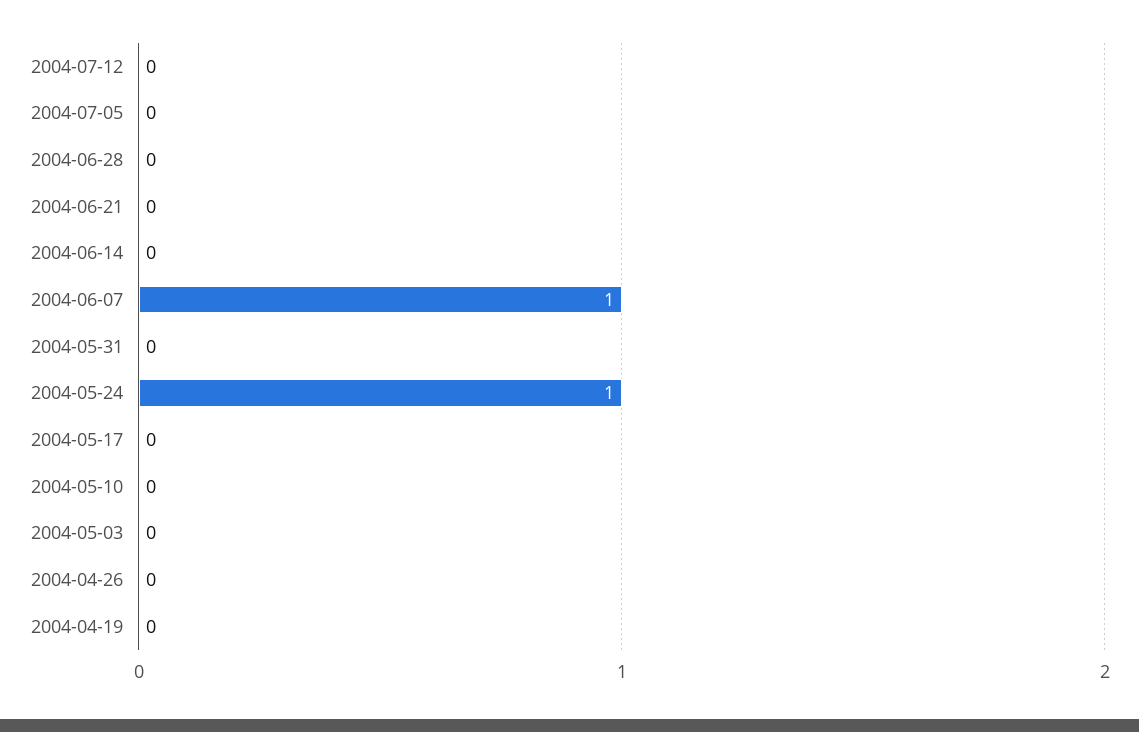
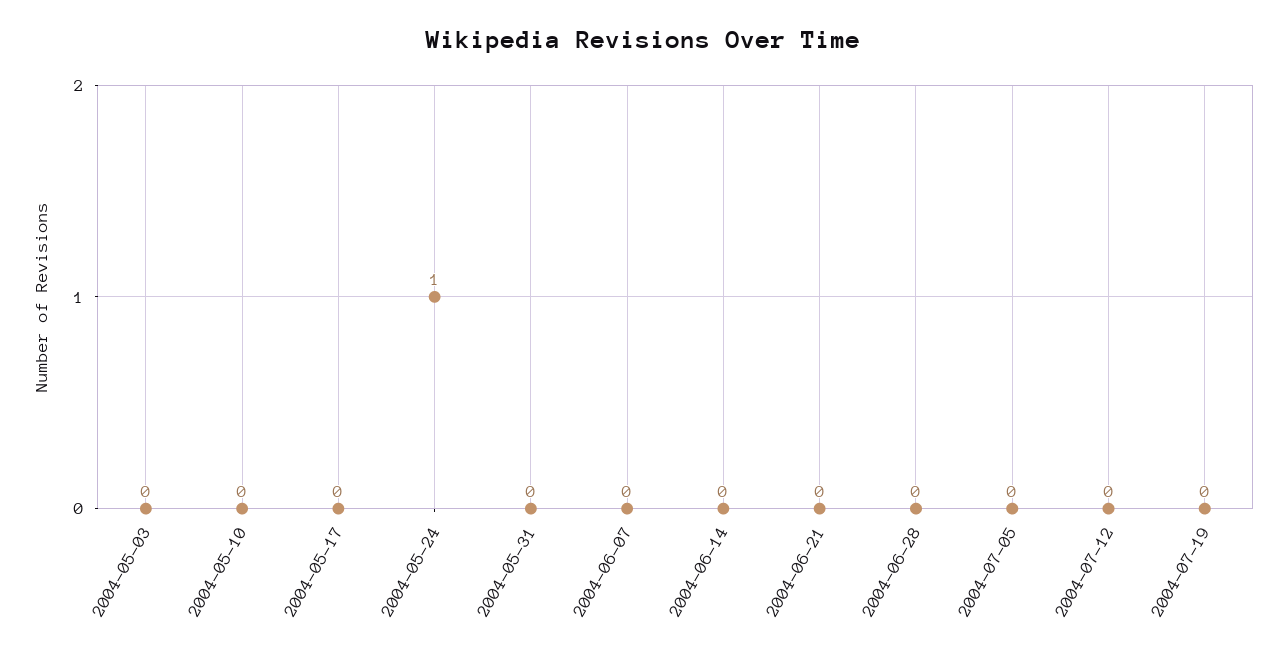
2004-06-07: 1 -> 0
2004-04-26: 0 -> none
2004-04-19: 0 -> none
2004-07-19: none -> 0

